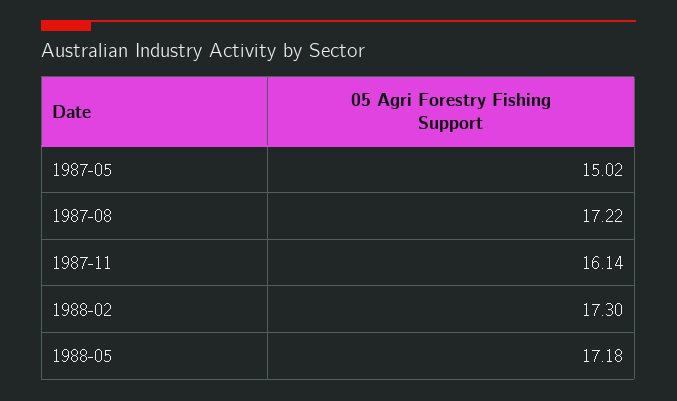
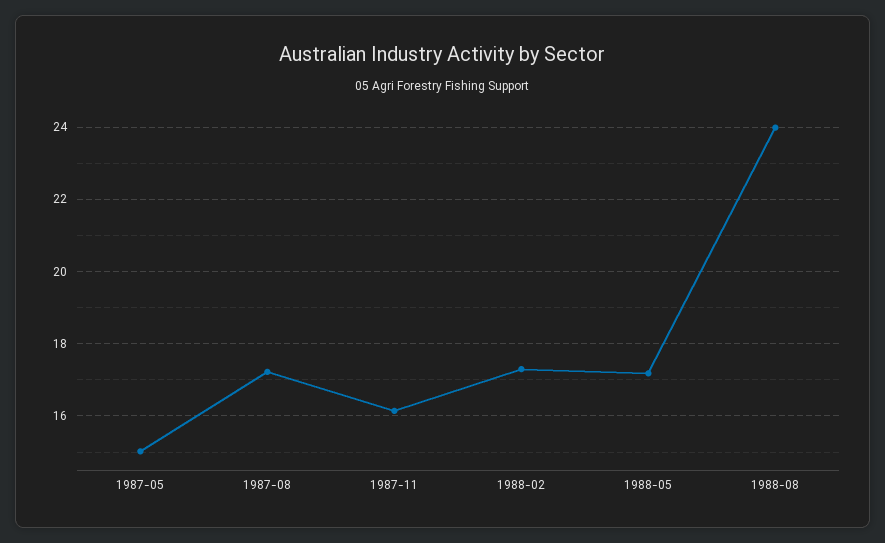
1988-08: none -> 24

